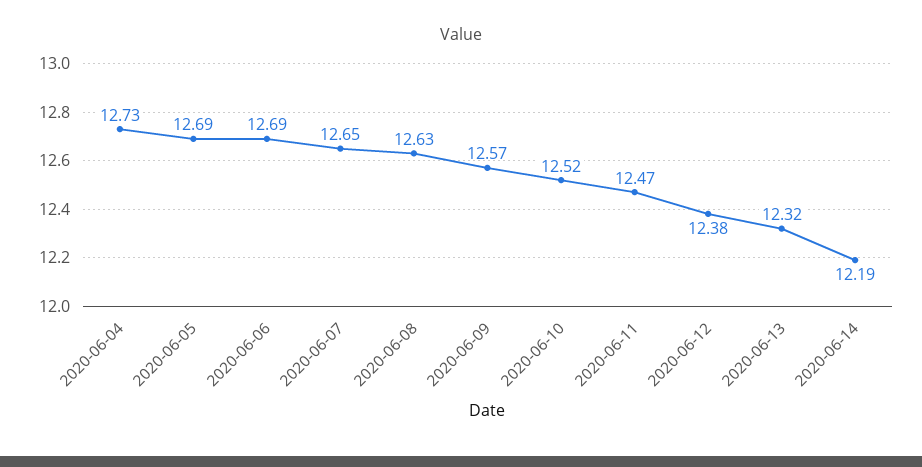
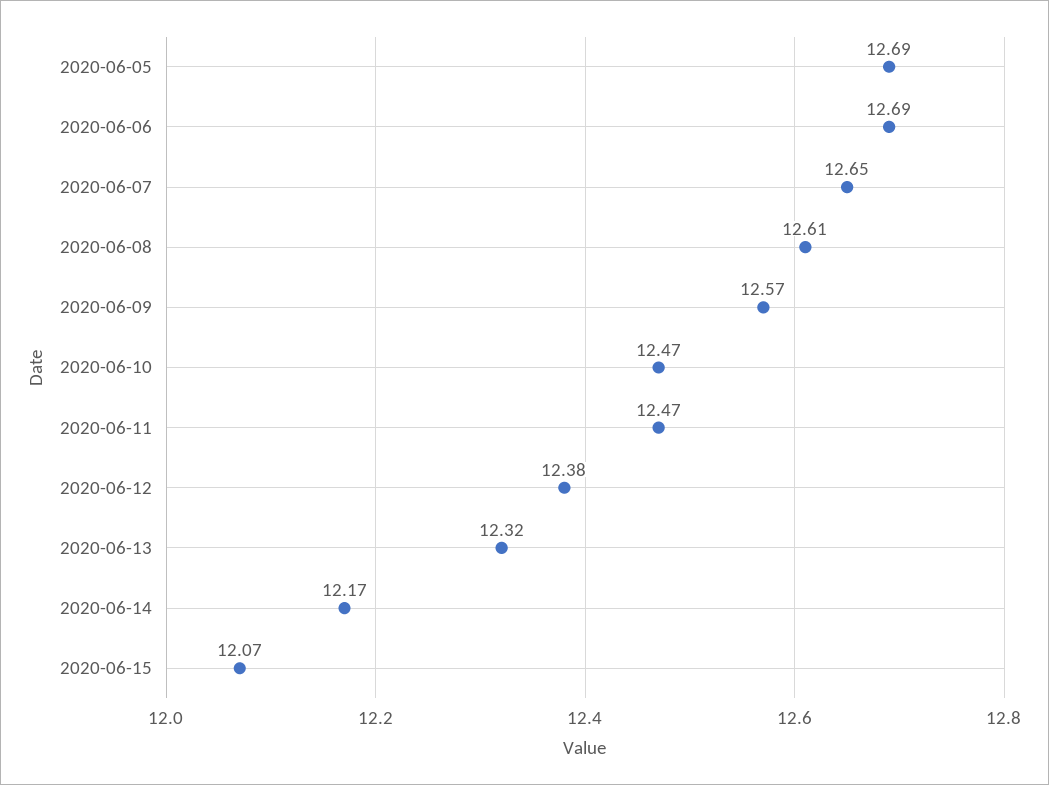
2020-06-04: 12.73 -> none
2020-06-08: 12.63 -> 12.61
2020-06-10: 12.52 -> 12.47
2020-06-14: 12.19 -> 12.17
2020-06-15: none -> 12.07

